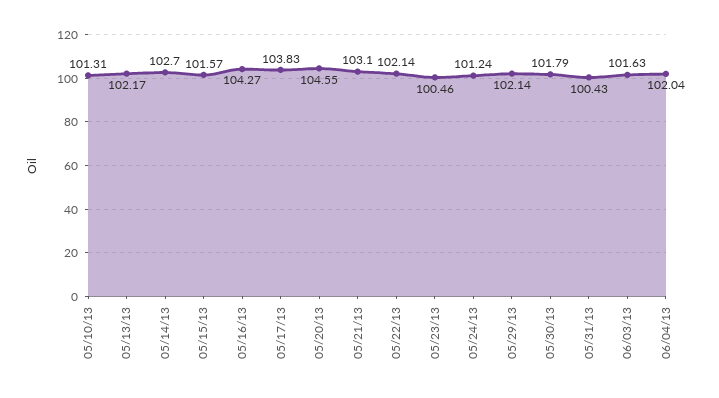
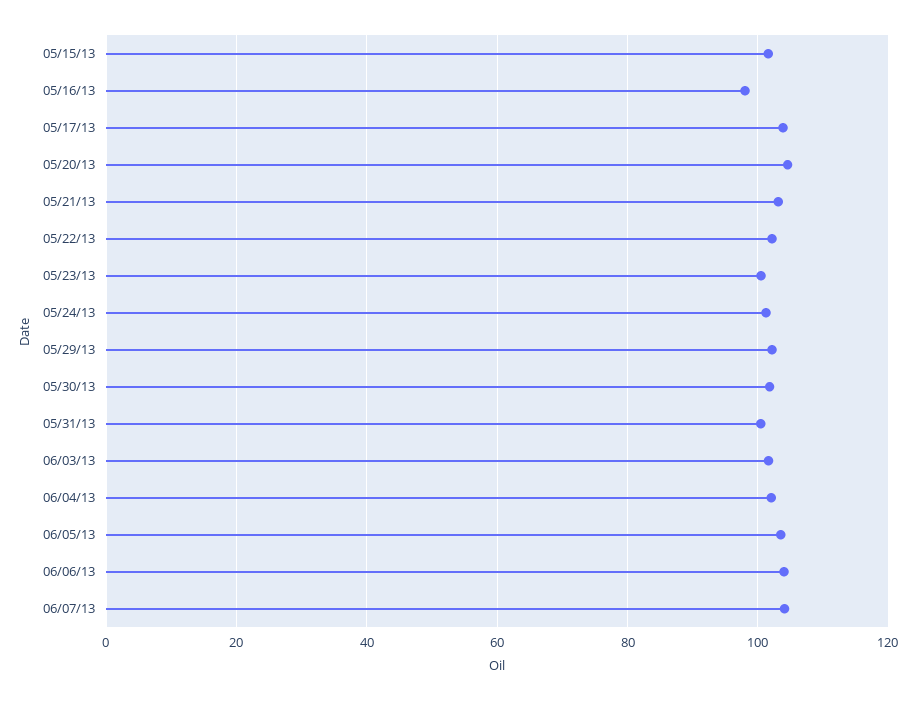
05/10/13: 101.31 -> none
05/13/13: 102.17 -> none
05/14/13: 102.7 -> none
05/16/13: 104.27 -> 98
06/05/13: none -> 104
06/06/13: none -> 104
06/07/13: none -> 104

